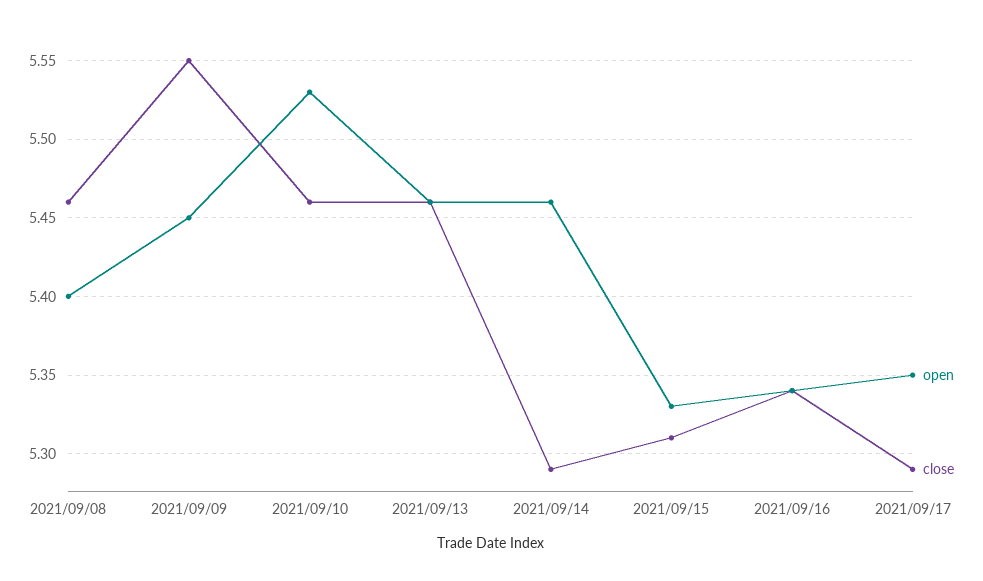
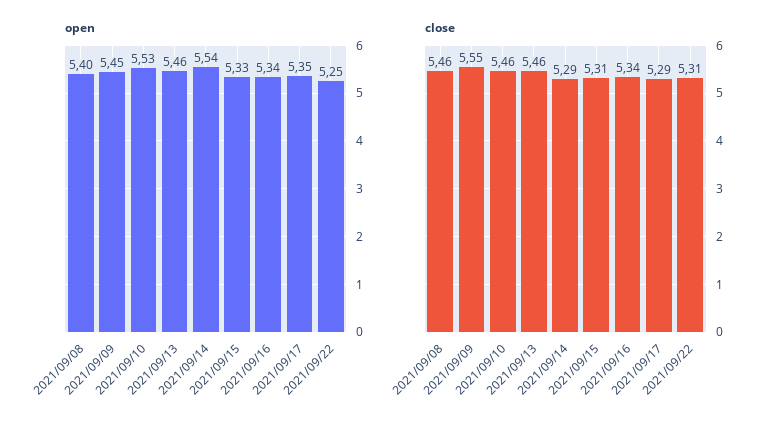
open, 2021/09/14: 5.46 -> 5.54
open, 2021/09/22: none -> 5.25
close, 2021/09/22: none -> 5.31

